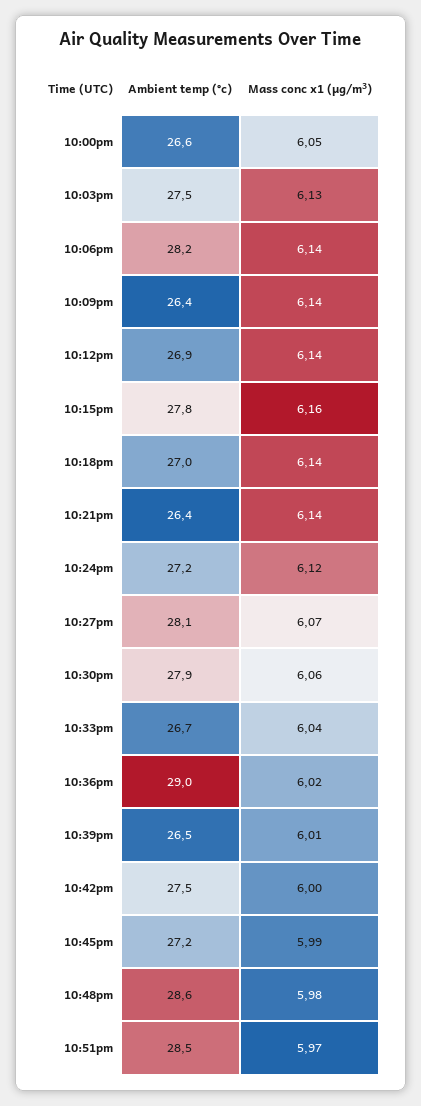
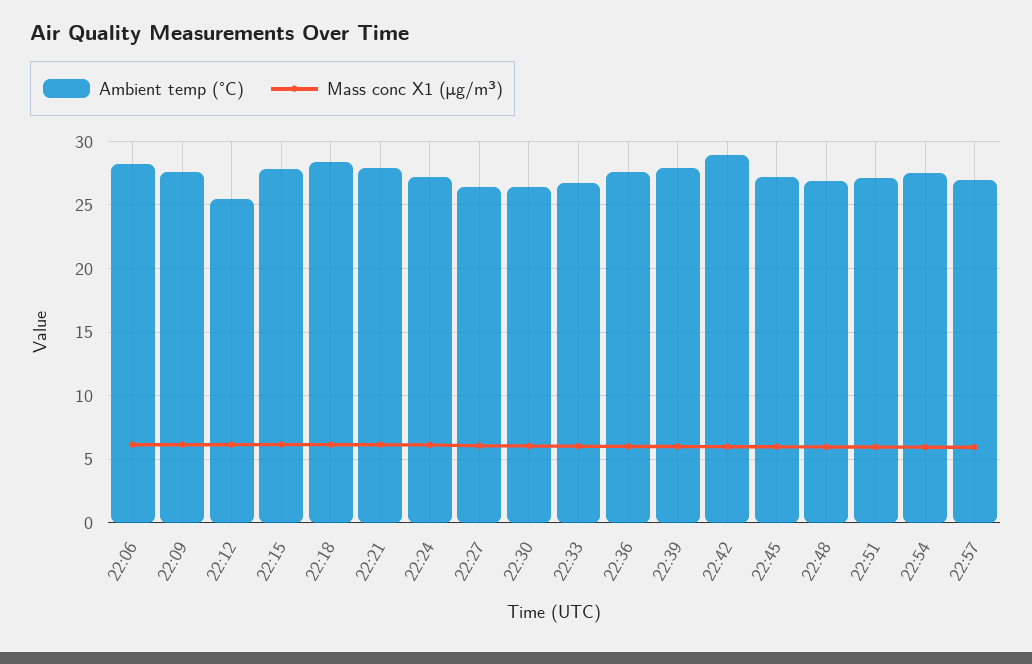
Ambient temp (°c), 10:00pm: 26.6 -> none
Mass conc x1 (μg/m³), 10:00pm: 6.05 -> none
Ambient temp (°c), 10:03pm: 27.5 -> none
Mass conc x1 (μg/m³), 10:03pm: 6.13 -> none
Ambient temp (°c), 10:09pm: 26.4 -> 27.5
Ambient temp (°c), 10:12pm: 26.9 -> 25.5
Ambient temp (°c), 10:18pm: 27 -> 28.5
Ambient temp (°c), 10:21pm: 26.4 -> 28
Ambient temp (°c), 10:27pm: 28.1 -> 26.5
Ambient temp (°c), 10:30pm: 27.9 -> 26.5
Ambient temp (°c), 10:36pm: 29 -> 27.5
Ambient temp (°c), 10:39pm: 26.5 -> 28
Ambient temp (°c), 10:42pm: 27.5 -> 29
Ambient temp (°c), 10:48pm: 28.6 -> 27
Ambient temp (°c), 10:51pm: 28.5 -> 27
Ambient temp (°c), 22:54: none -> 27.5
Mass conc x1 (μg/m³), 22:54: none -> 6
Ambient temp (°c), 22:57: none -> 27
Mass conc x1 (μg/m³), 22:57: none -> 6

